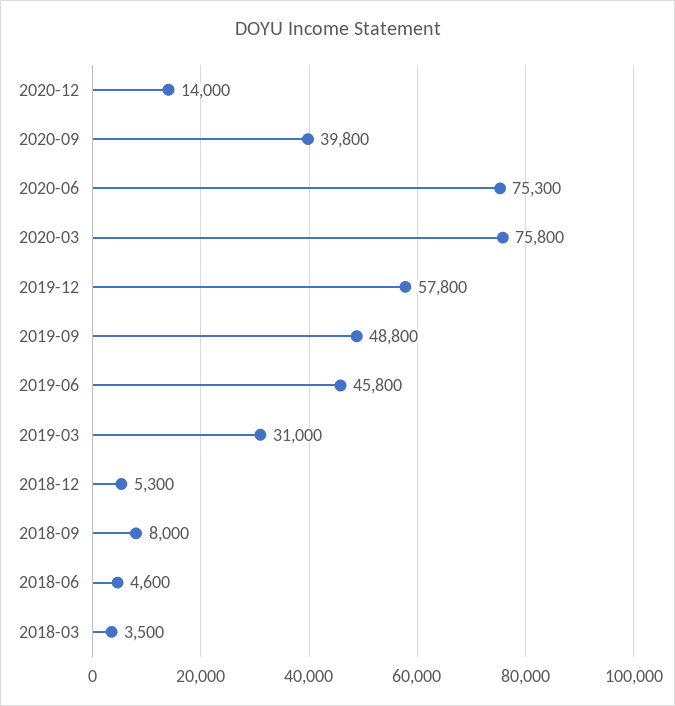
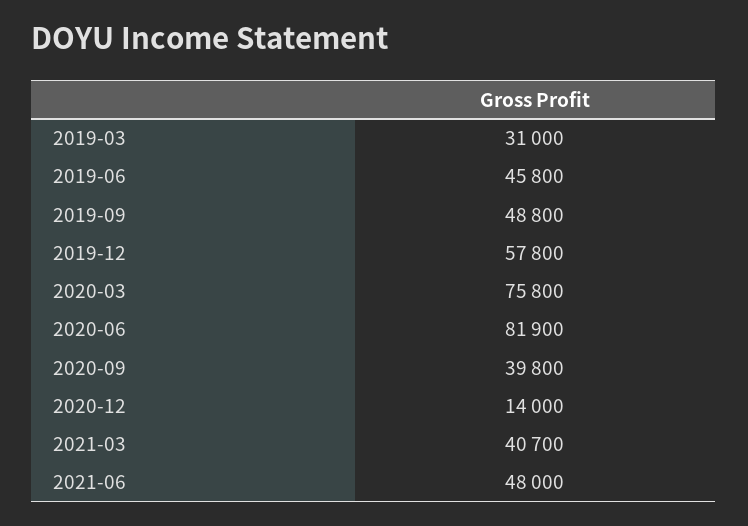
2020-06: 75300 -> 81900
2018-12: 5300 -> none
2018-09: 8000 -> none
2018-06: 4600 -> none
2018-03: 3500 -> none
2021-03: none -> 40700
2021-06: none -> 48000

